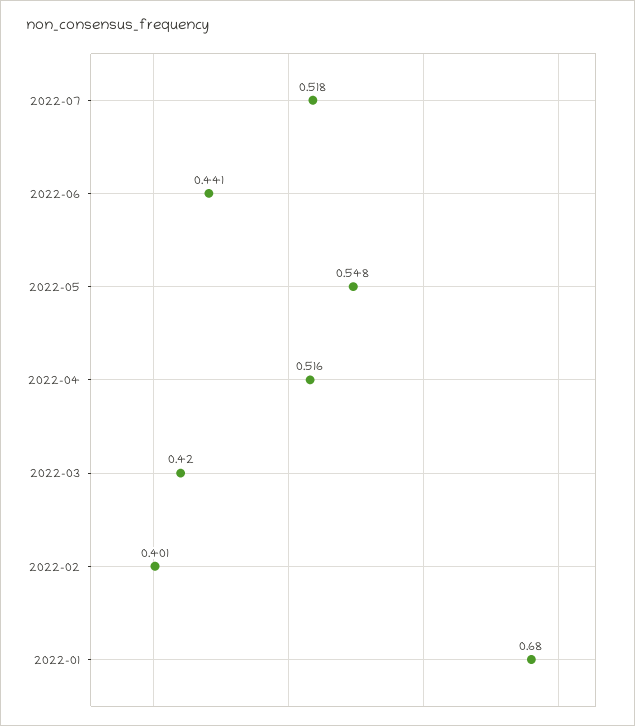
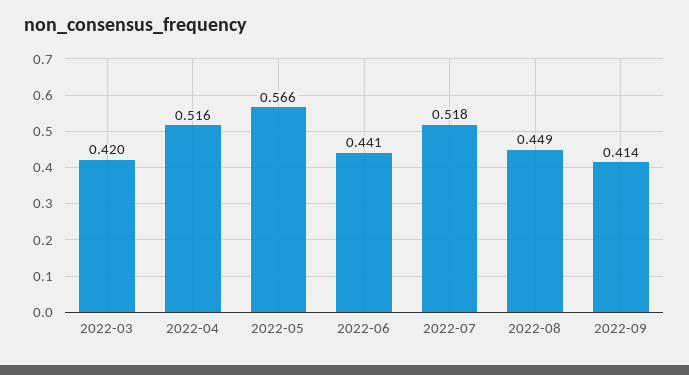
2022-05: 0.548 -> 0.566
2022-02: 0.401 -> none
2022-01: 0.68 -> none
2022-08: none -> 0.449
2022-09: none -> 0.414

